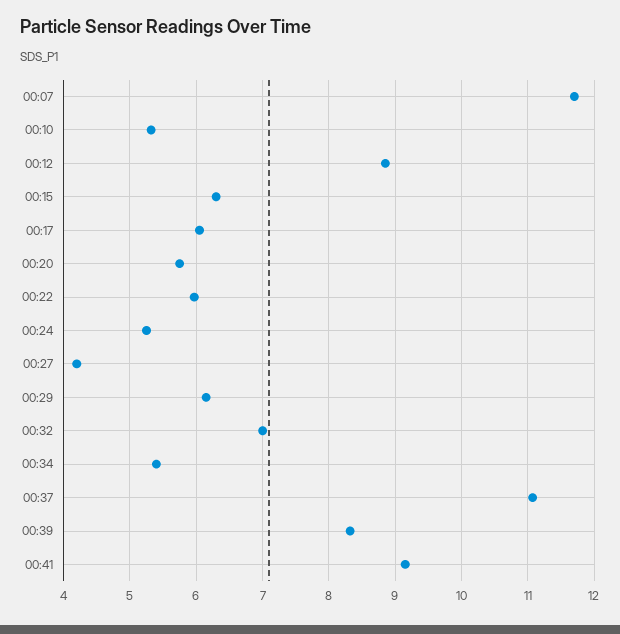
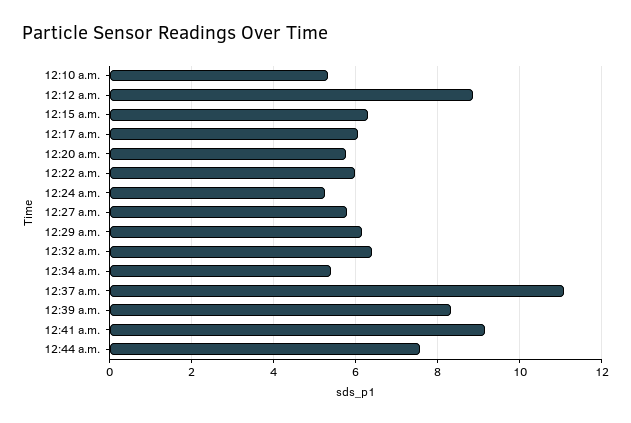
00:07: 11.7 -> none
00:27: 4.2 -> 5.8
00:32: 7 -> 6.4
12:44 a.m.: none -> 7.6

